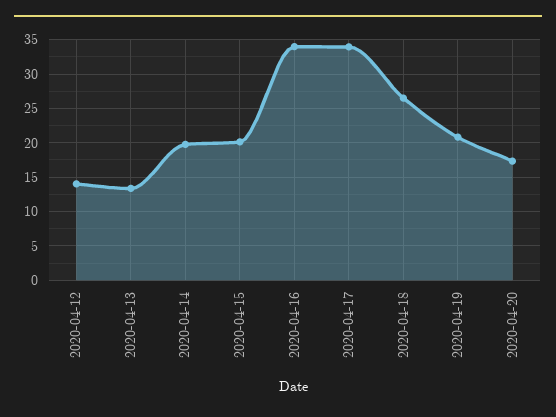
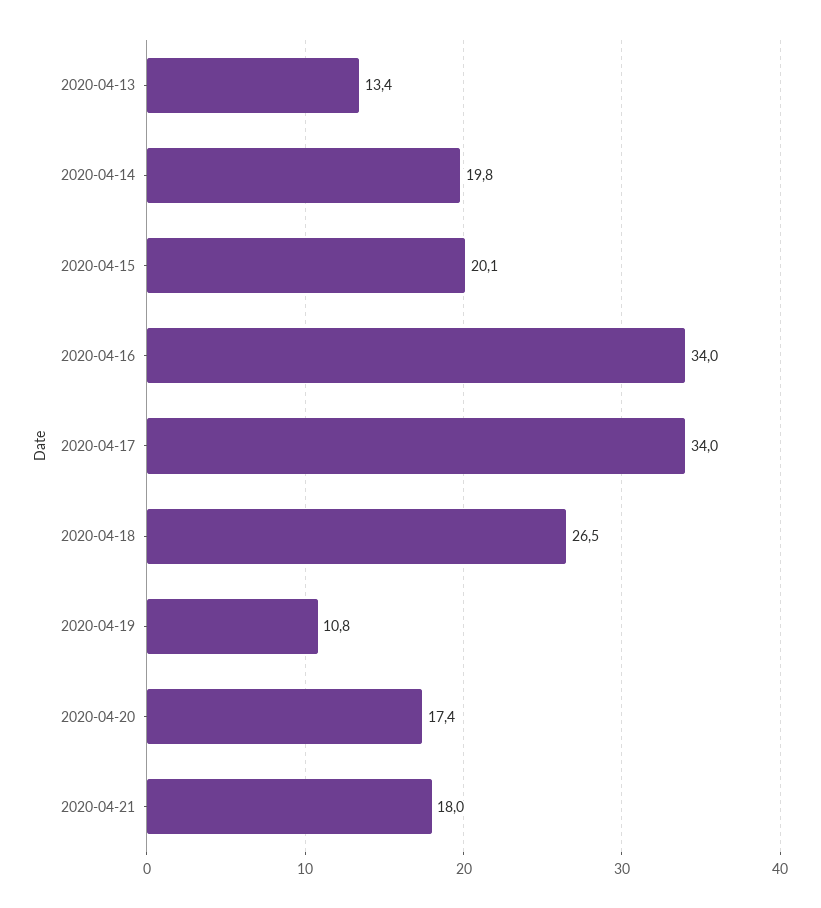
2020-04-12: 14 -> none
2020-04-19: 21 -> 10.8
2020-04-21: none -> 18

